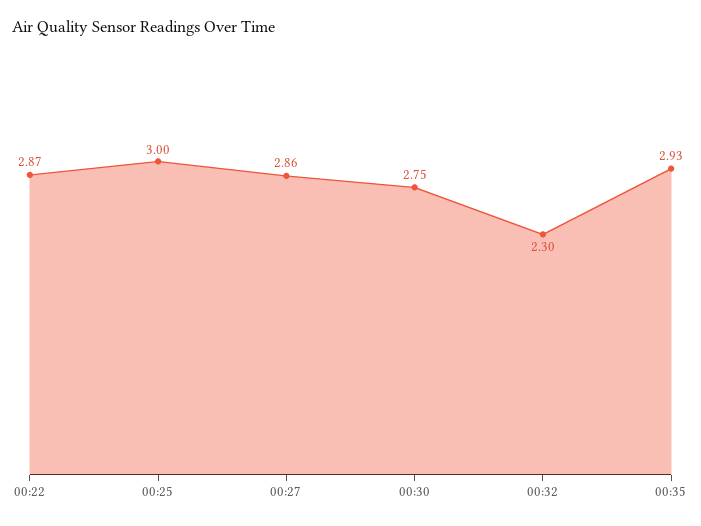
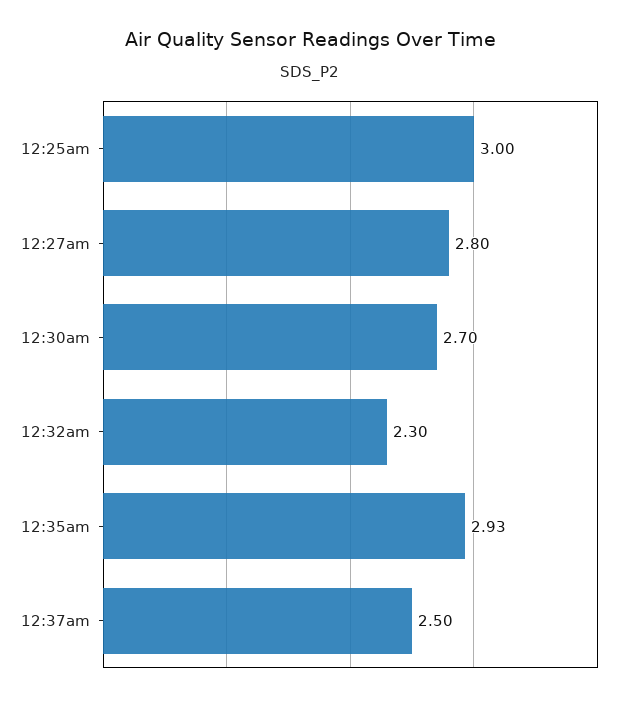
00:22: 2.87 -> none
00:27: 2.86 -> 2.8
00:30: 2.75 -> 2.7
12:37am: none -> 2.5

